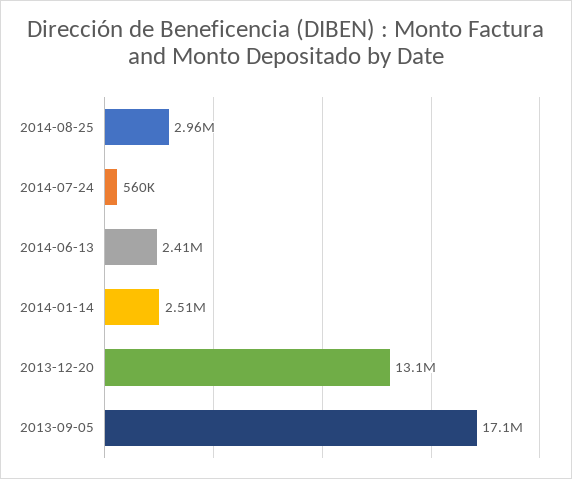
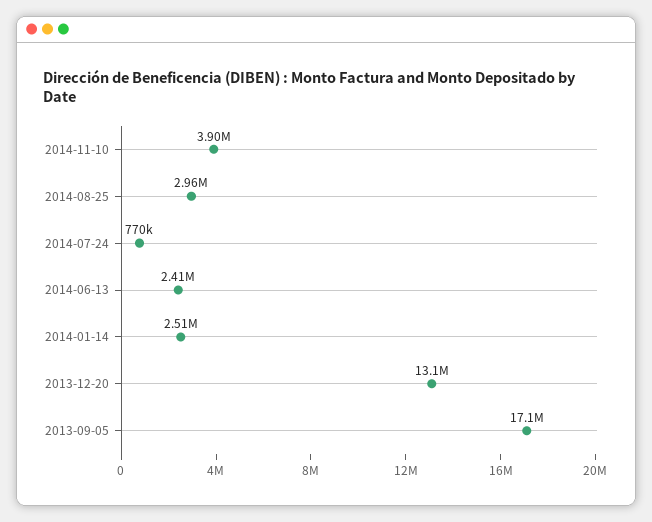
2014-07-24: 560000 -> 770000
2014-11-10: none -> 3900000

